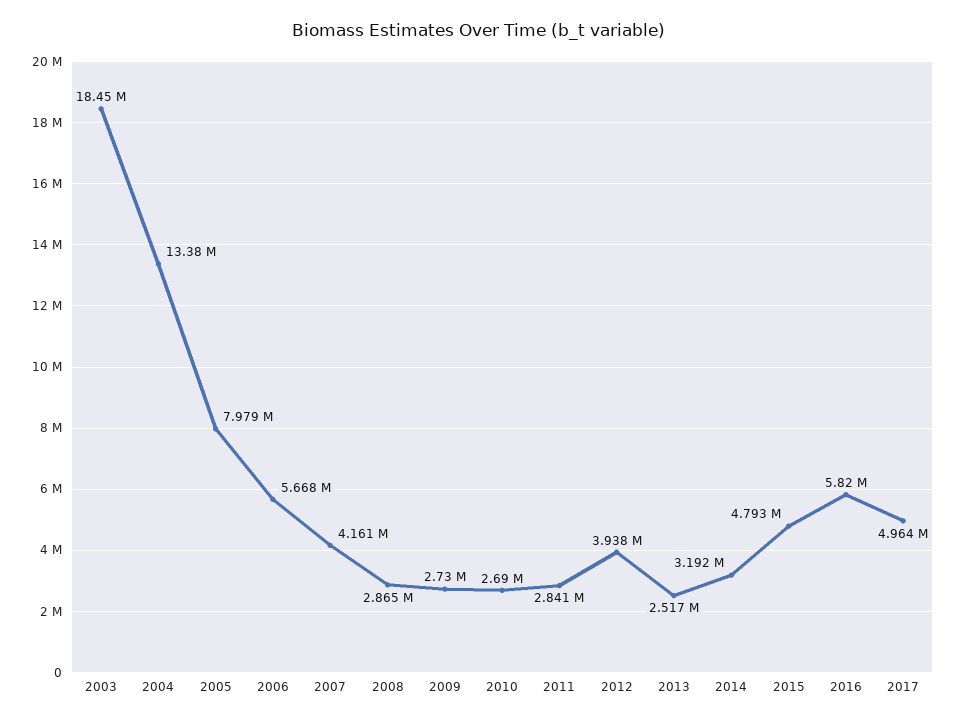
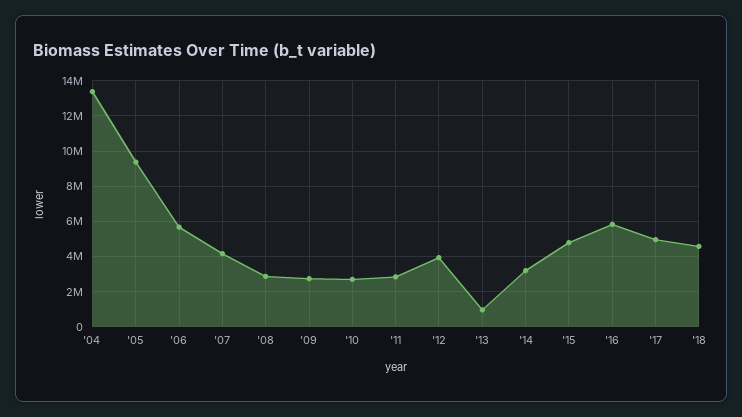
2003: 18450000 -> none
2005: 7979000 -> 9500000
2013: 2517000 -> 1000000
'18: none -> 4500000

